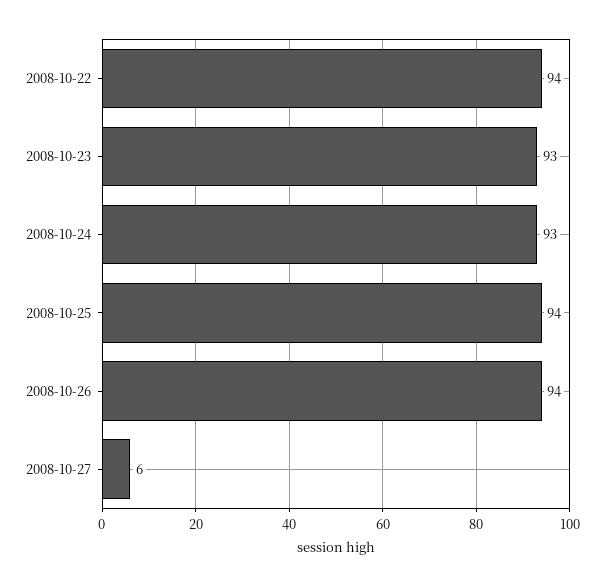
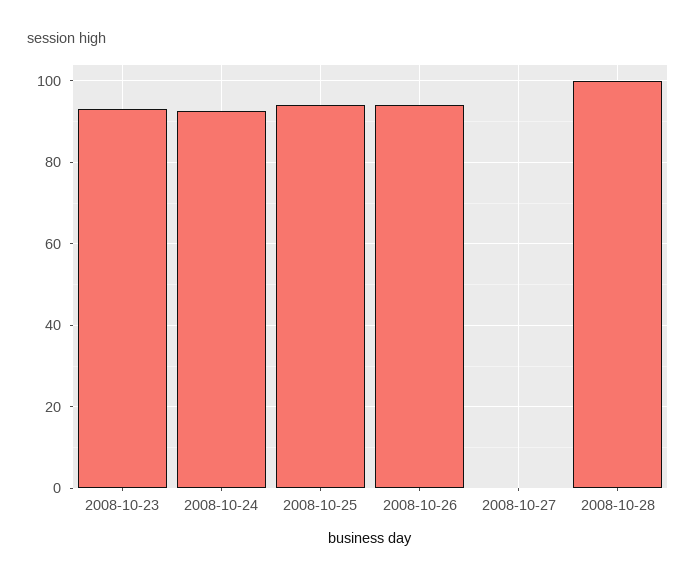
2008-10-22: 94 -> none
2008-10-27: 6 -> 0
2008-10-28: none -> 100

